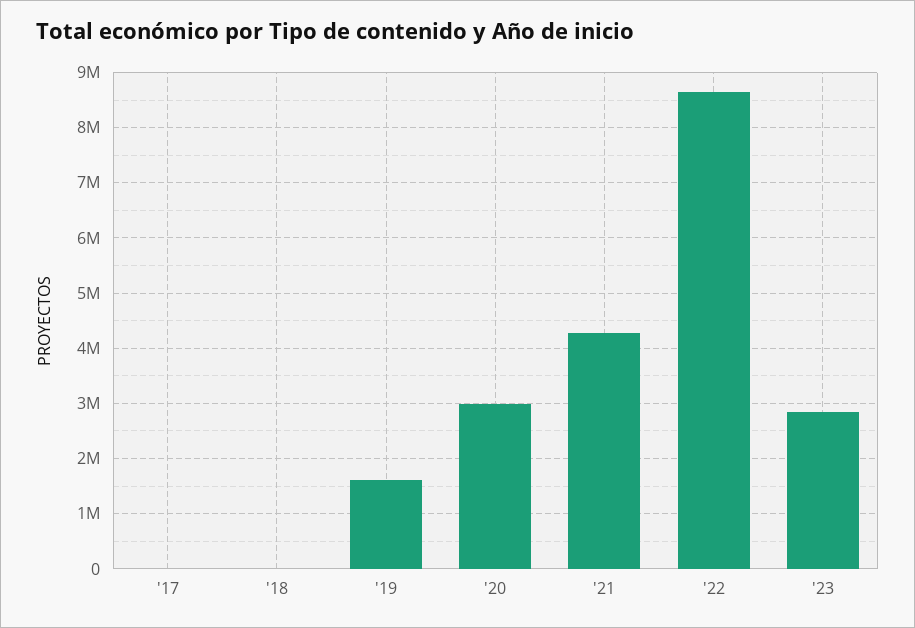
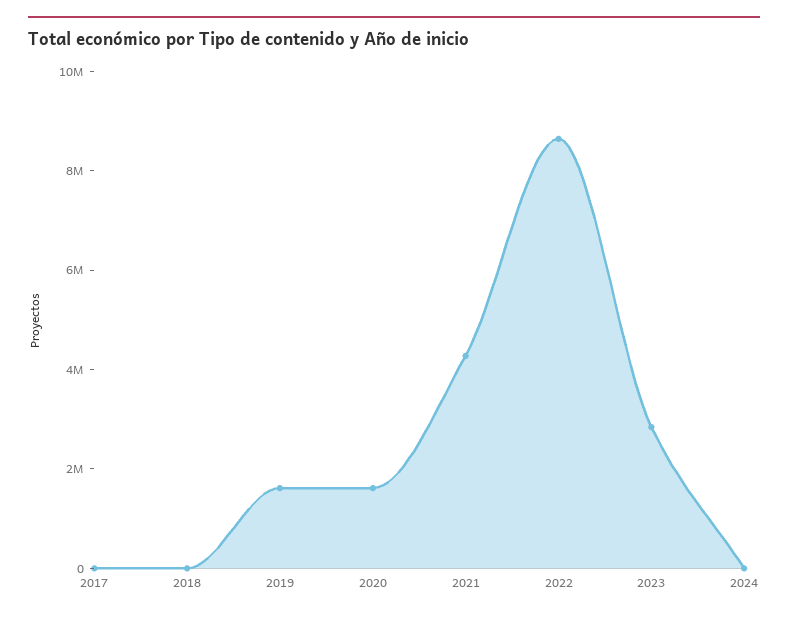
'20: 3000000 -> 1500000
2024: none -> 0

